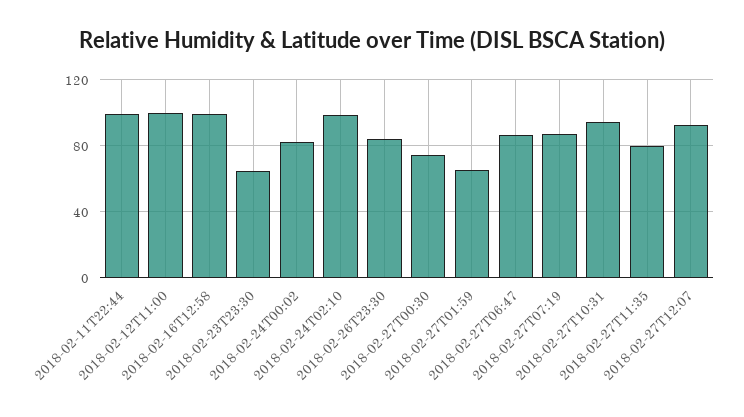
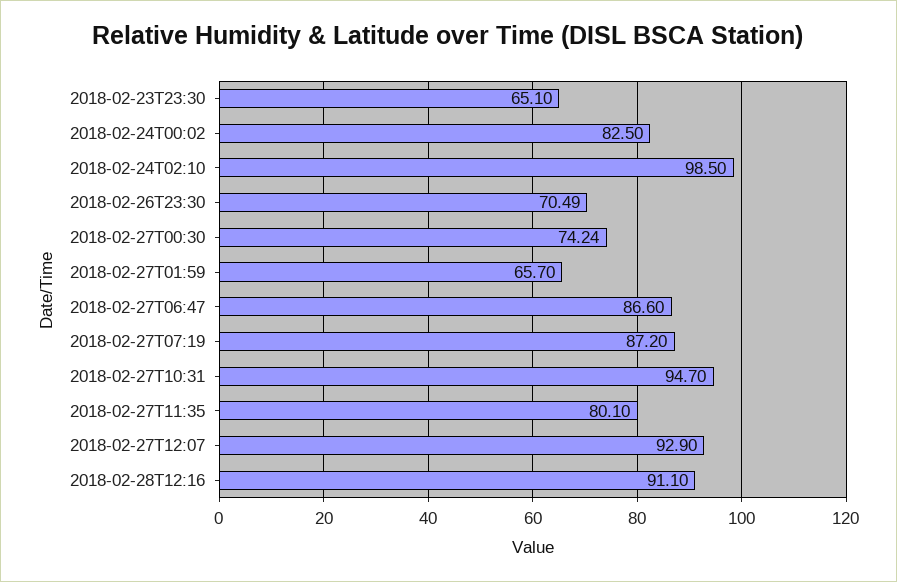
2018-02-11T22:44: 100 -> none
2018-02-12T11:00: 100 -> none
2018-02-16T12:58: 100 -> none
2018-02-26T23:30: 85 -> 70.49
2018-02-28T12:16: none -> 91.1

